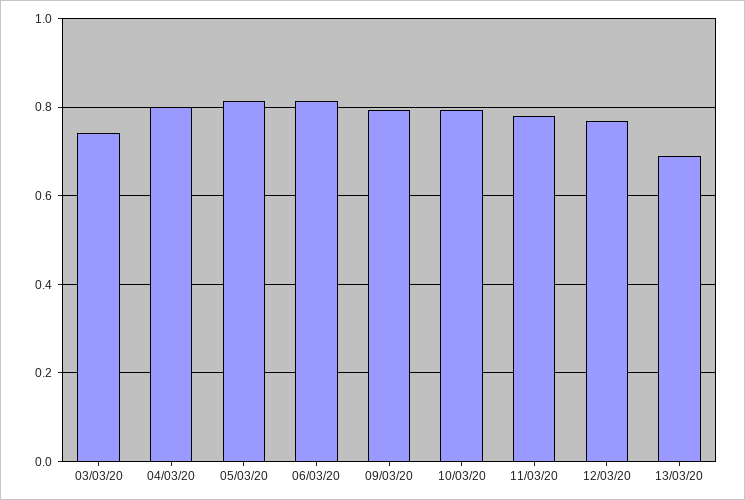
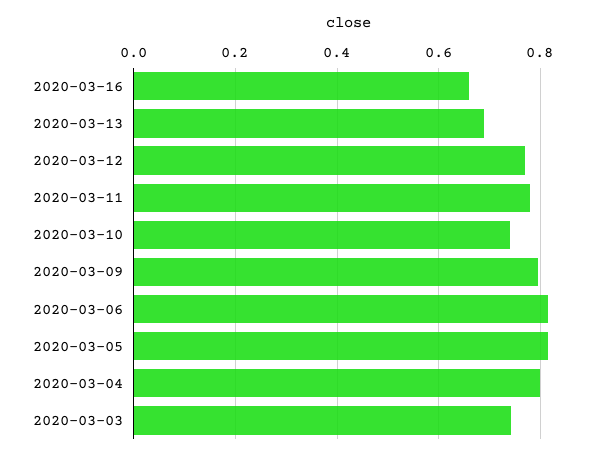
10/03/20: 0.8 -> 0.74
2020-03-16: none -> 0.66

